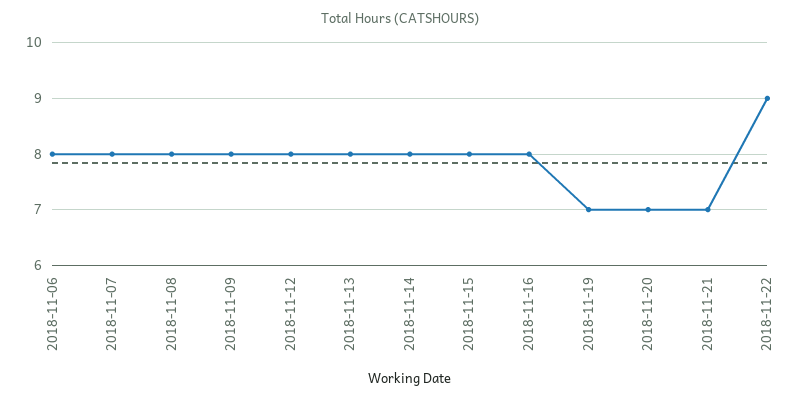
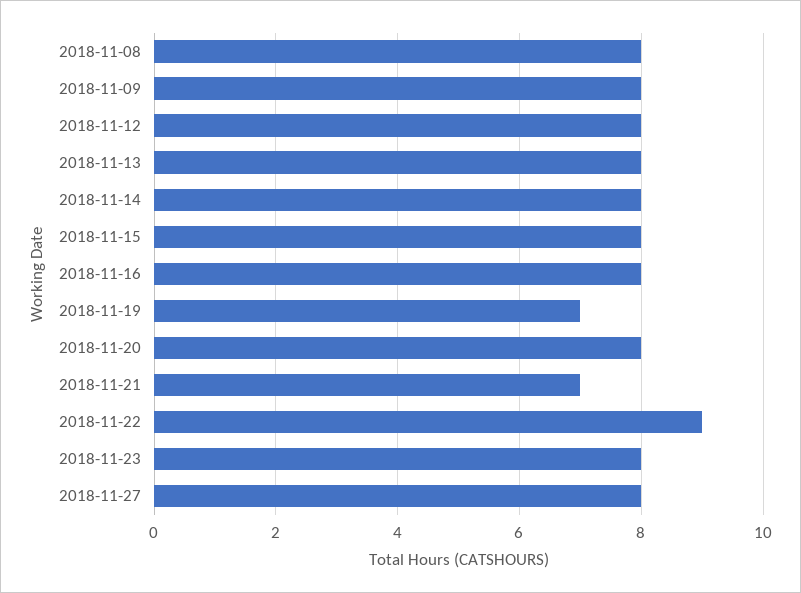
2018-11-06: 8 -> none
2018-11-07: 8 -> none
2018-11-20: 7 -> 8
2018-11-23: none -> 8
2018-11-27: none -> 8

